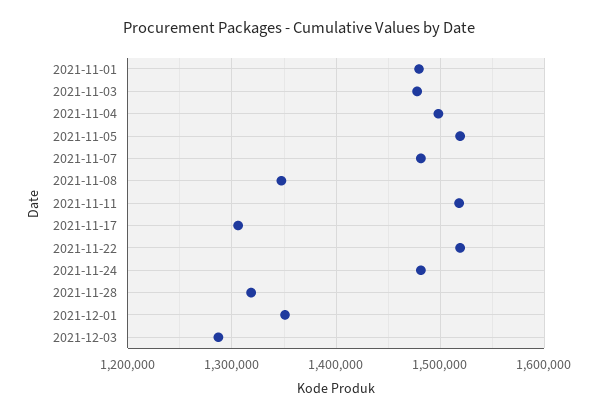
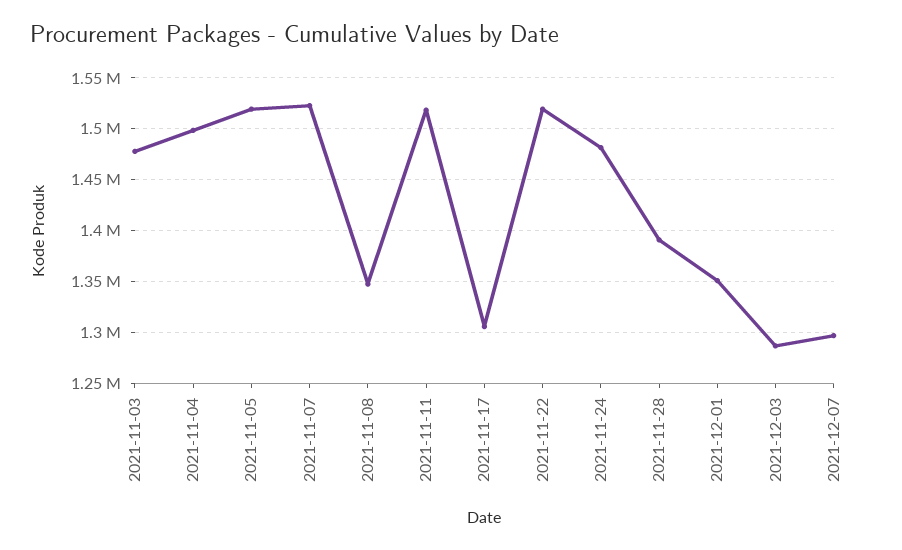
2021-11-01: 1480000 -> none
2021-11-07: 1480000 -> 1520000
2021-11-28: 1320000 -> 1390000
2021-12-07: none -> 1300000

